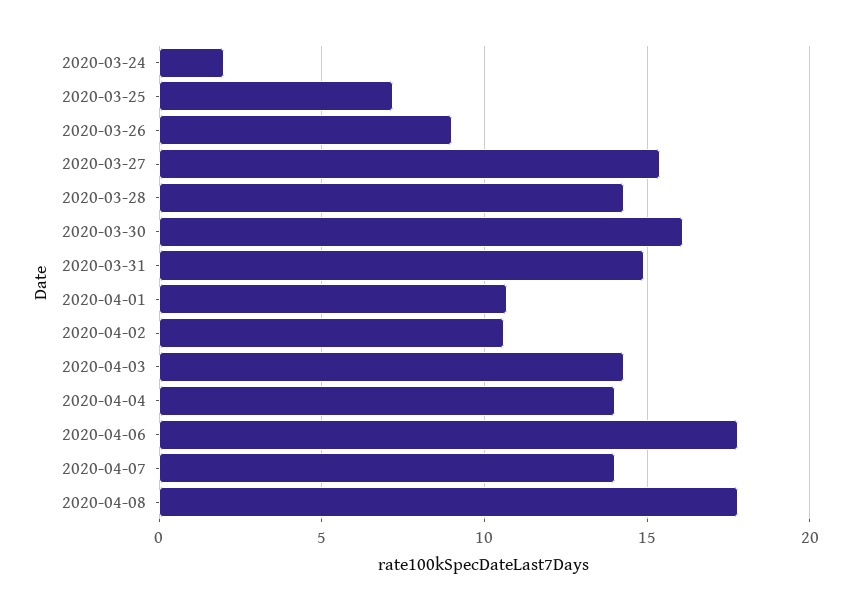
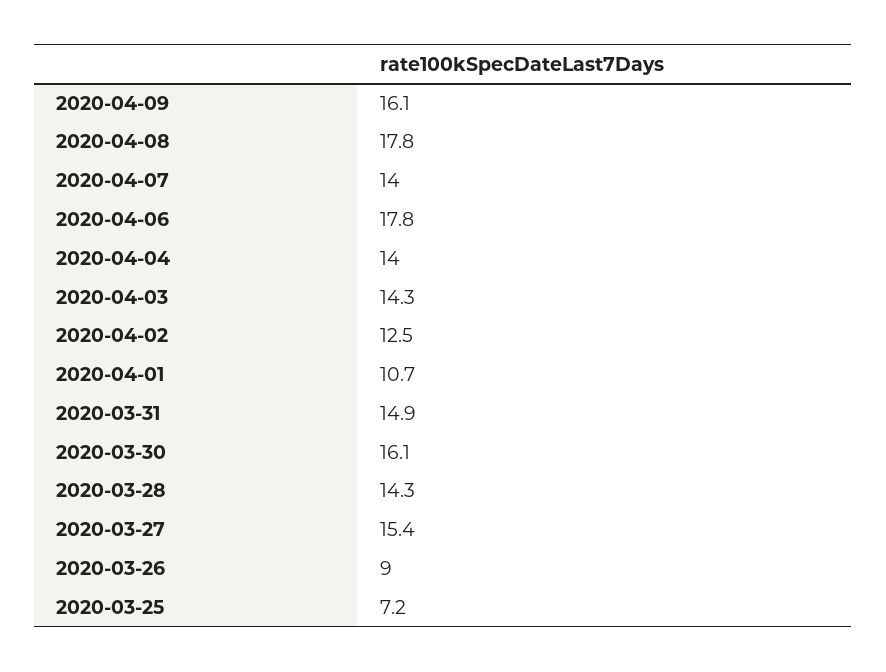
2020-03-24: 2 -> none
2020-04-02: 10.5 -> 12.5
2020-04-09: none -> 16.1

